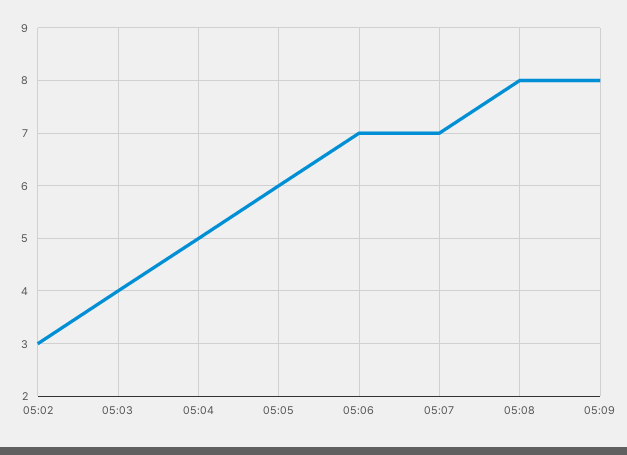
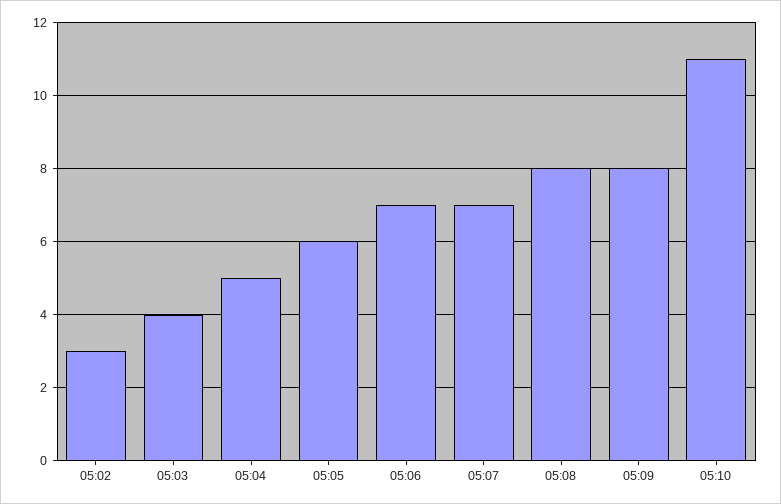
05:10: none -> 11

